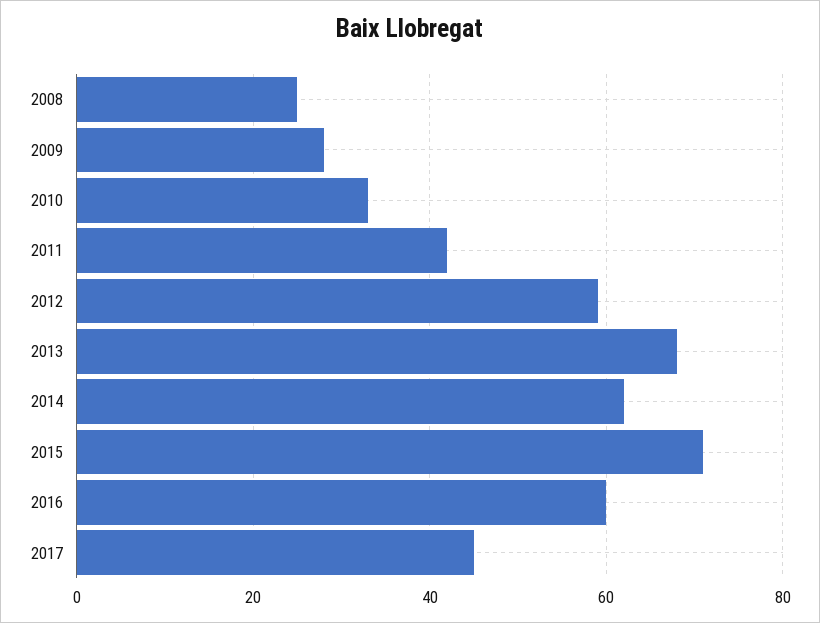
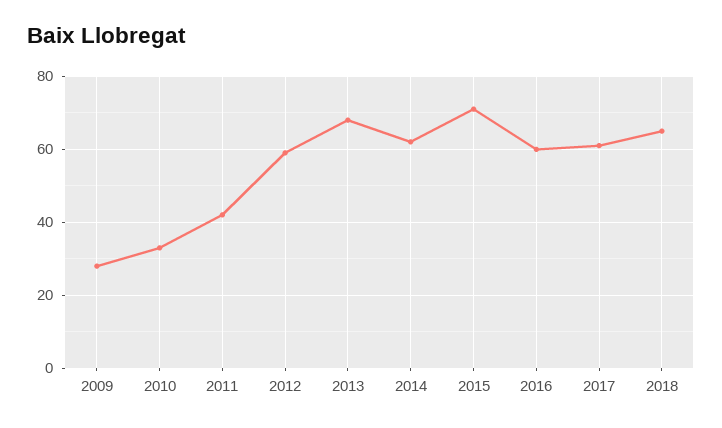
2008: 25 -> none
2017: 45 -> 60
2018: none -> 65

